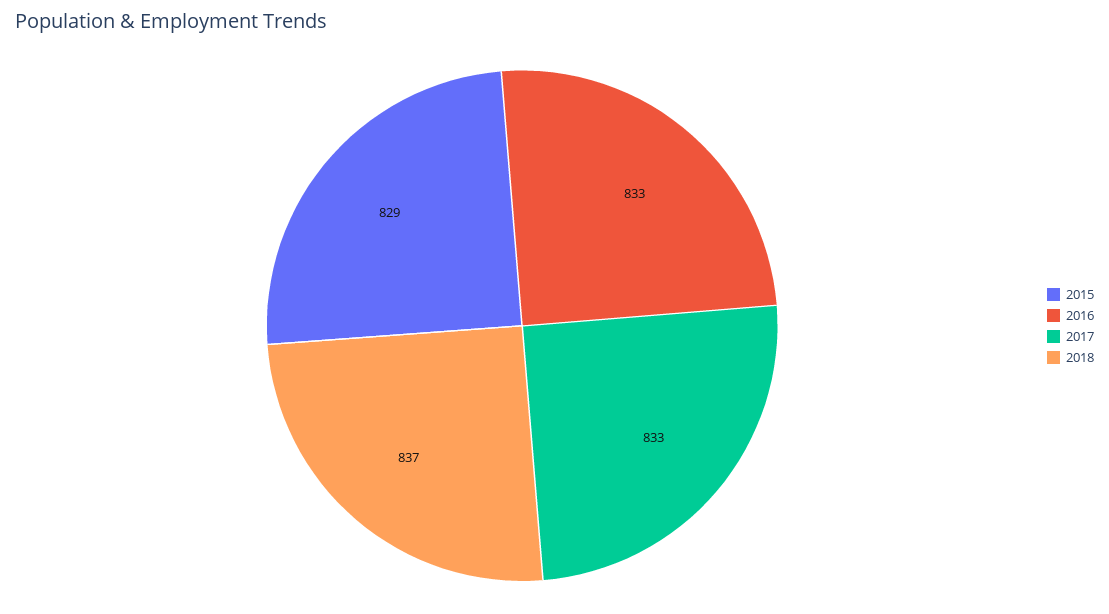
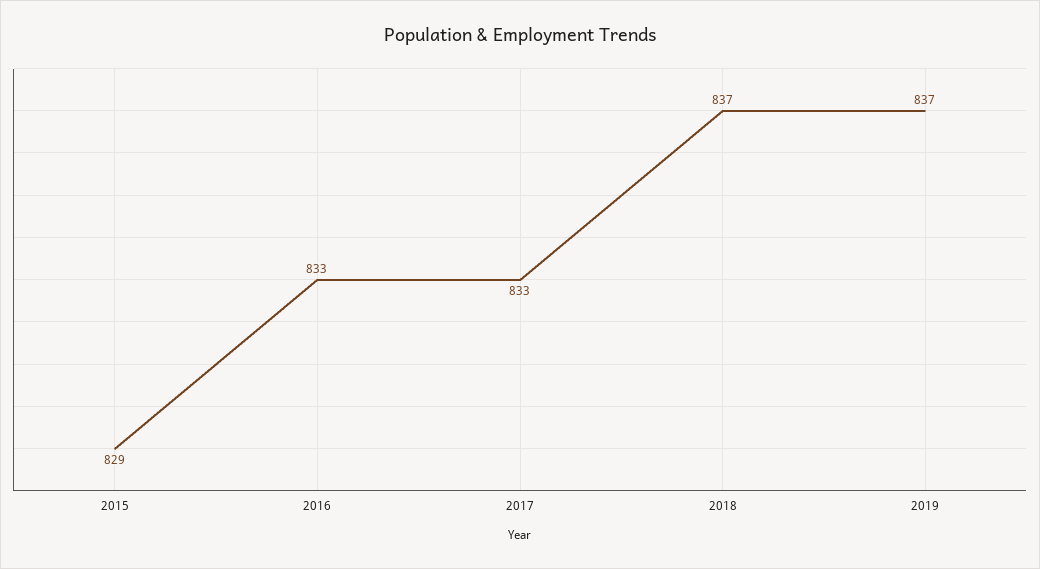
2019: none -> 837

